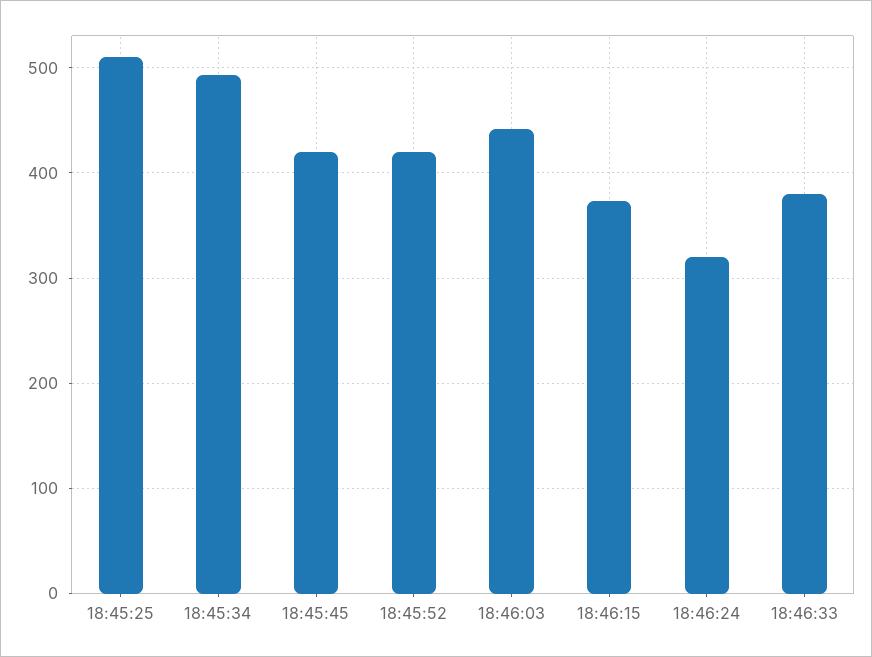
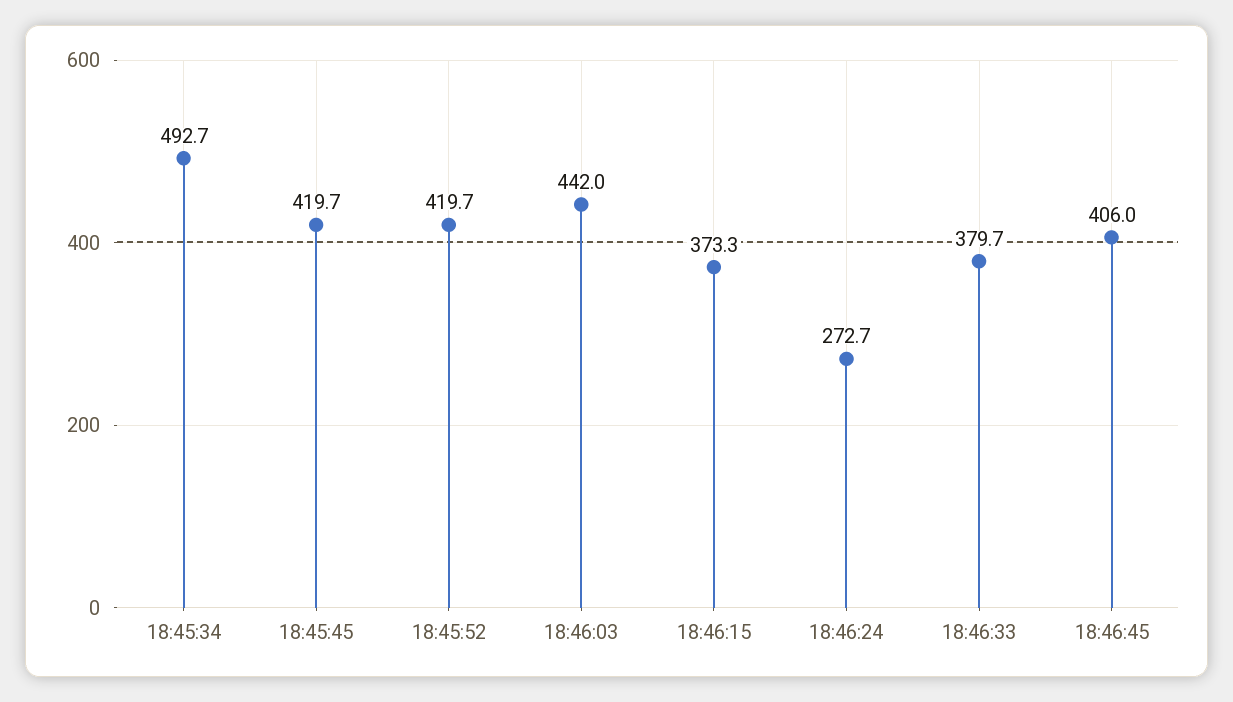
18:45:25: 510 -> none
18:46:24: 320 -> 272.7
18:46:45: none -> 406

